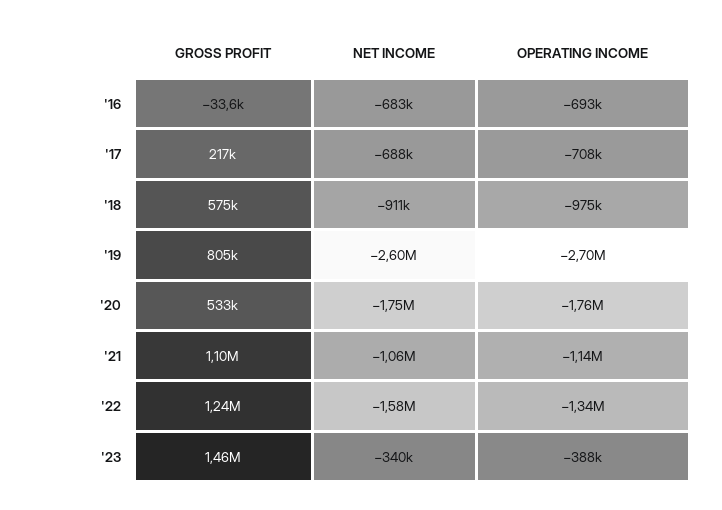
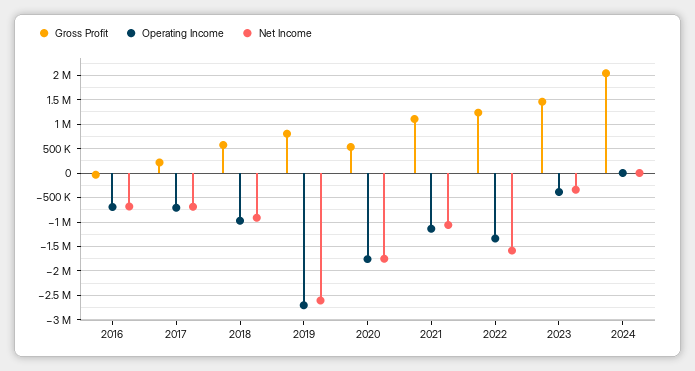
GROSS PROFIT, 2024: none -> 2000000
OPERATING INCOME, 2024: none -> 0
NET INCOME, 2024: none -> 0

